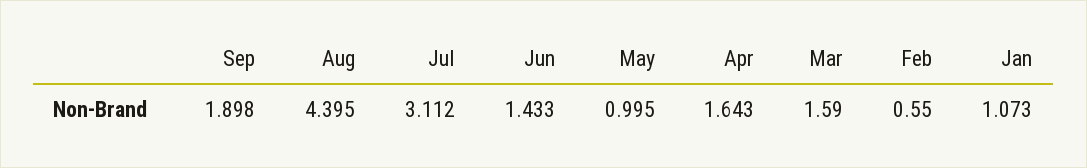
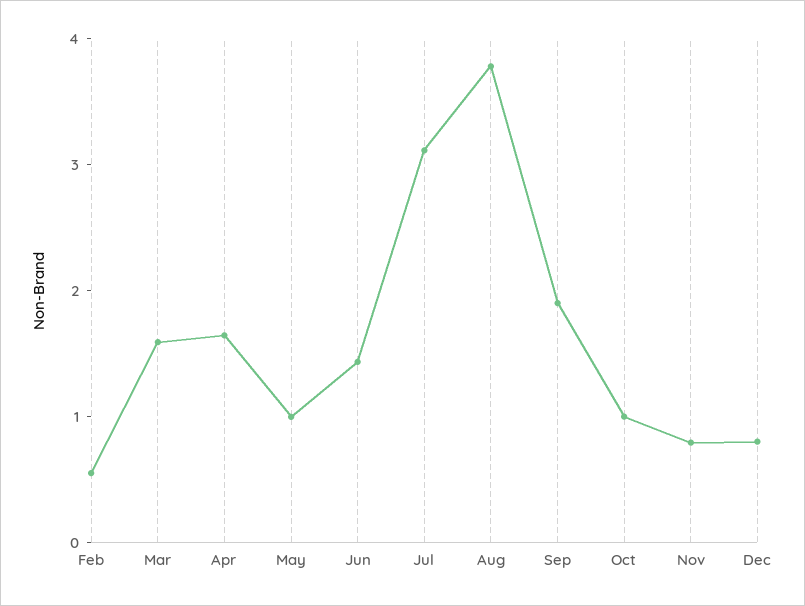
Aug: 4.395 -> 3.8
Jan: 1.073 -> none
Oct: none -> 1
Nov: none -> 0.8
Dec: none -> 0.8

